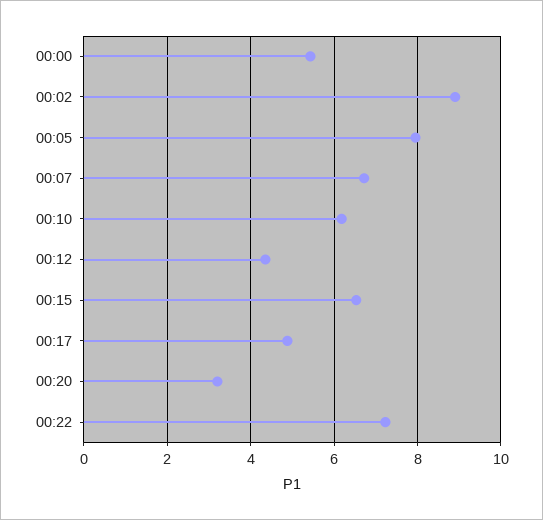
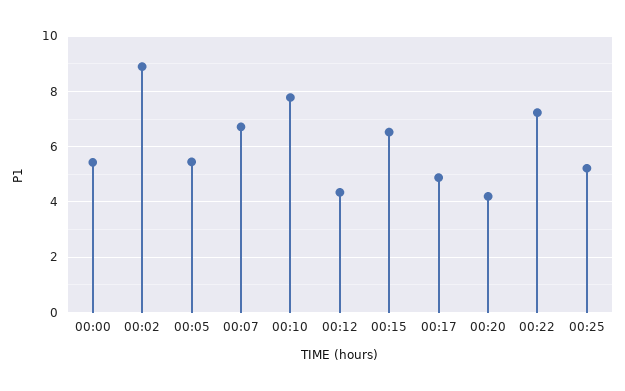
00:05: 8 -> 5.5
00:10: 6.2 -> 7.75
00:20: 3.2 -> 4.25
00:25: none -> 5.25

